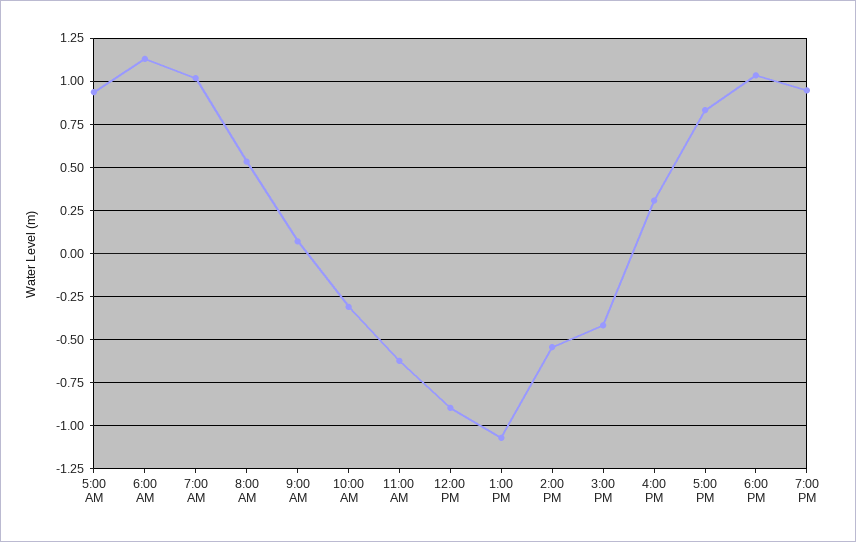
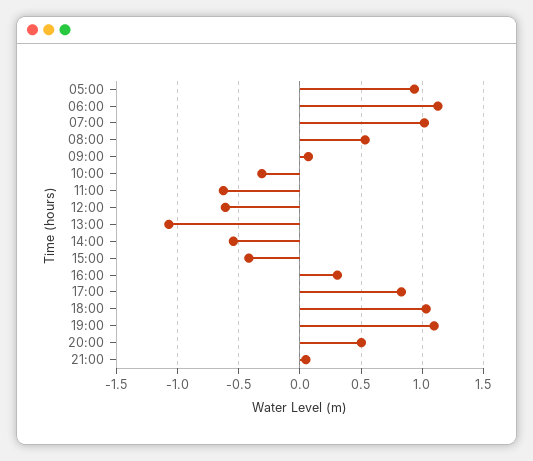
12:00 PM: -0.9 -> -0.6
7:00 PM: 0.95 -> 1.1
20:00: none -> 0.5
21:00: none -> 0.05

